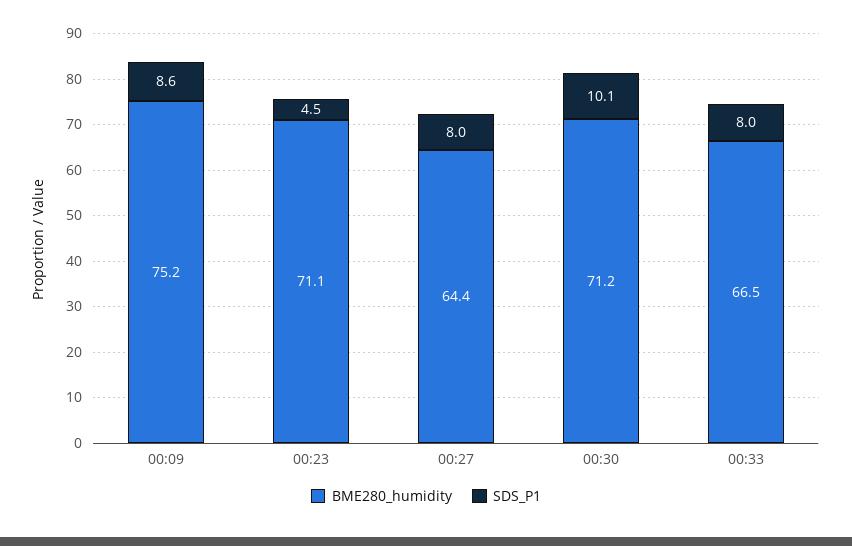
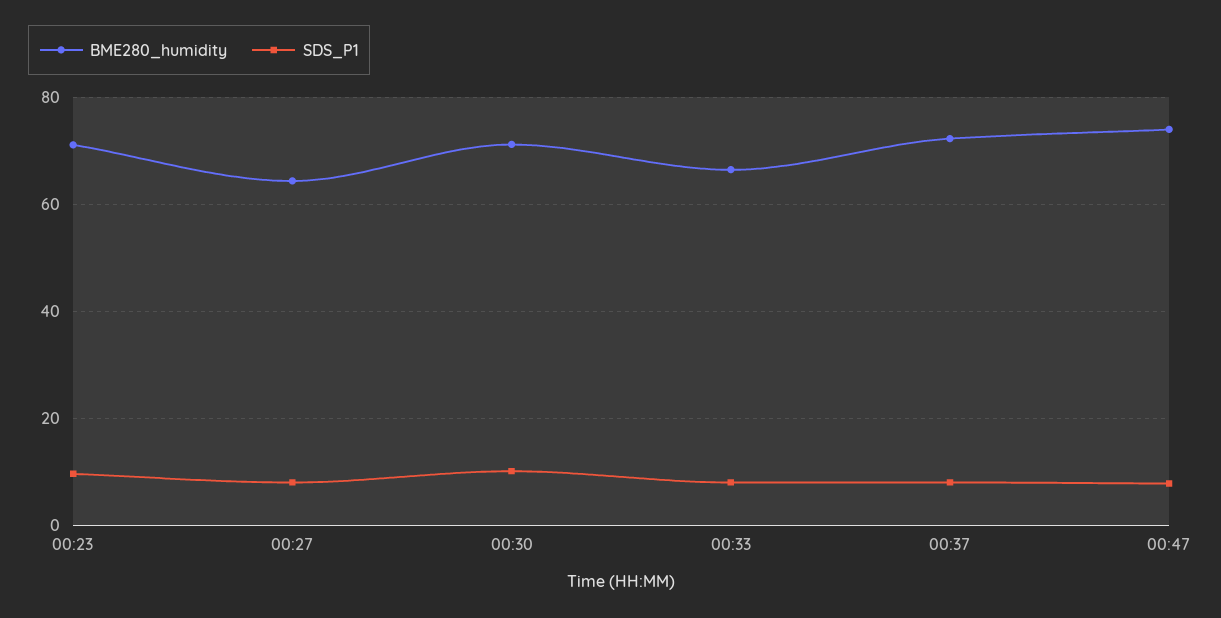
BME280_humidity, 00:09: 75.2 -> none
SDS_P1, 00:09: 8.6 -> none
SDS_P1, 00:23: 4.5 -> 10
BME280_humidity, 00:37: none -> 72
SDS_P1, 00:37: none -> 8
BME280_humidity, 00:47: none -> 74
SDS_P1, 00:47: none -> 8

